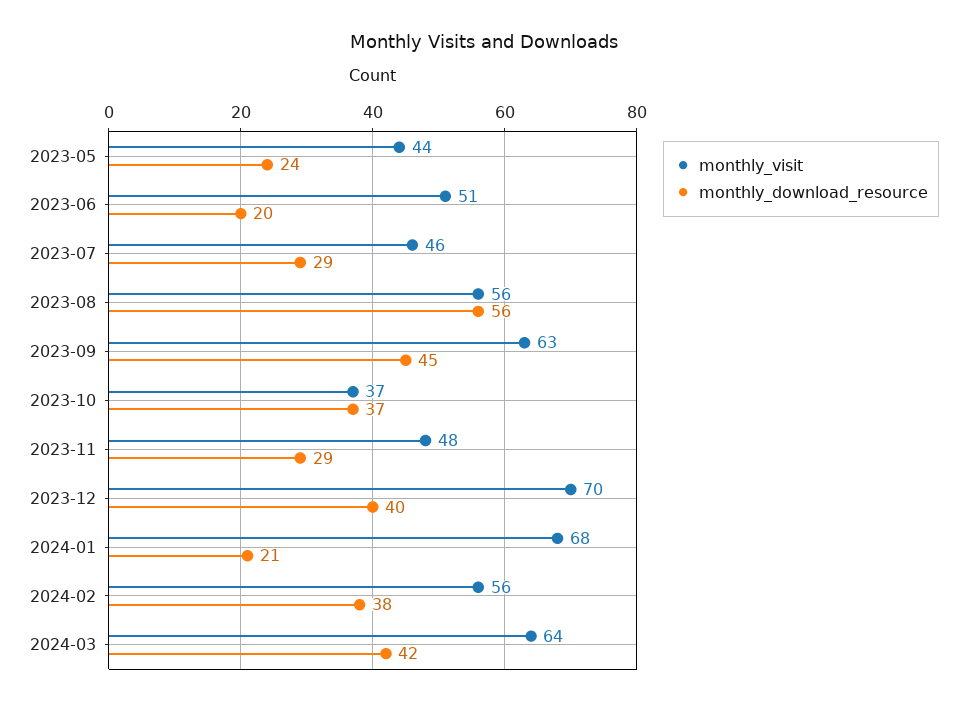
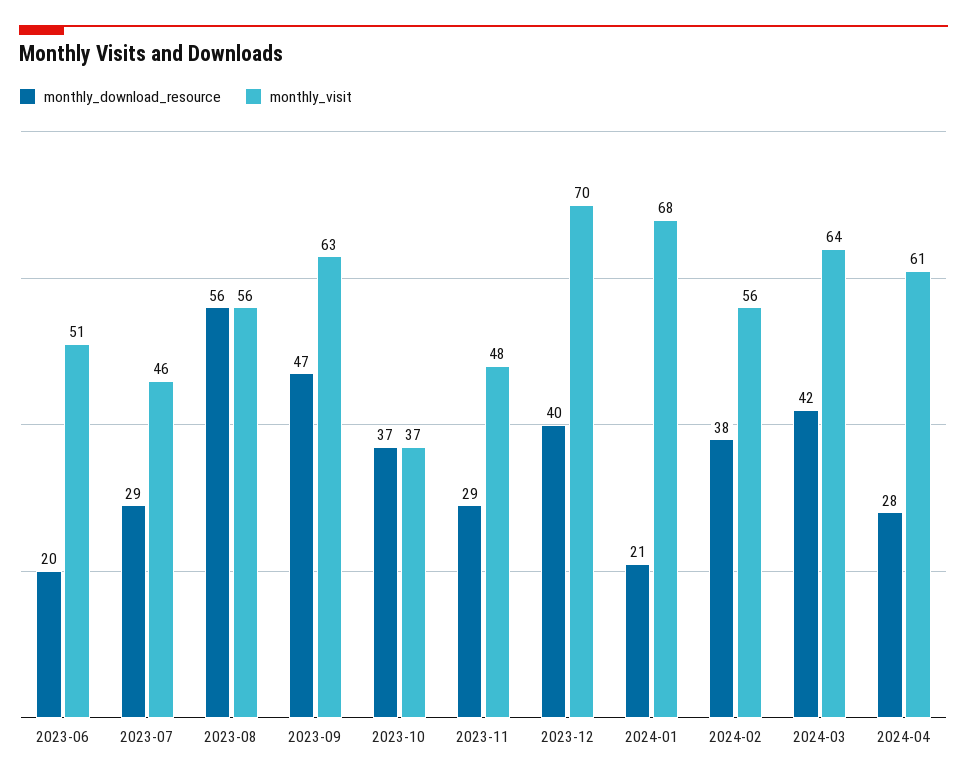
monthly_visit, 2023-05: 44 -> none
monthly_download_resource, 2023-05: 24 -> none
monthly_download_resource, 2023-09: 45 -> 47
monthly_download_resource, 2024-04: none -> 28
monthly_visit, 2024-04: none -> 61

